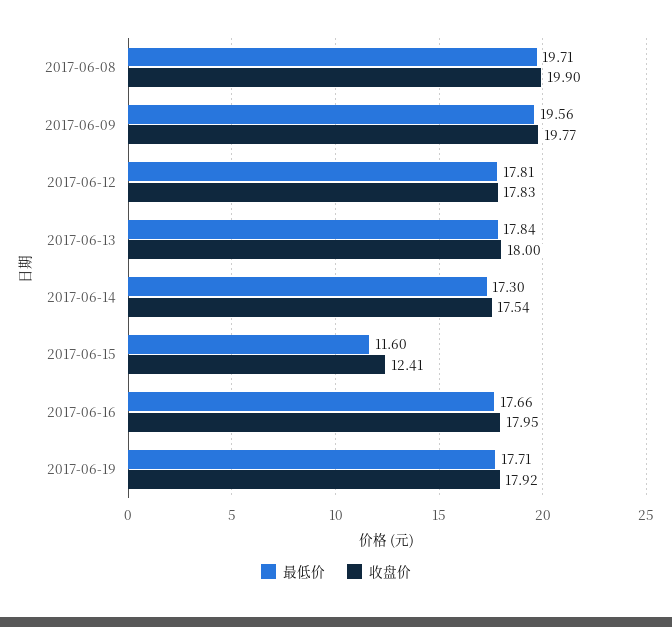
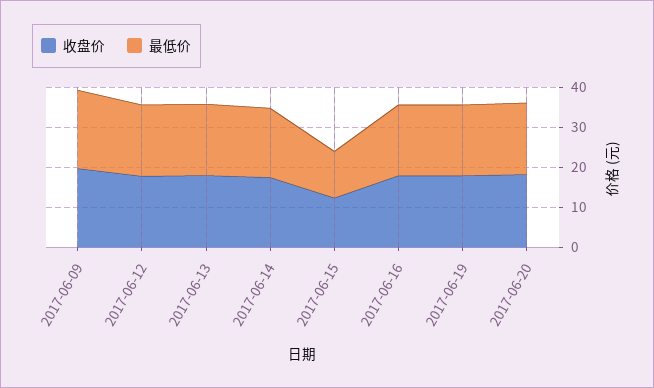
最低价, 2017-06-08: 19.71 -> none
收盘价, 2017-06-08: 19.9 -> none
收盘价, 2017-06-20: none -> 18
最低价, 2017-06-20: none -> 18

